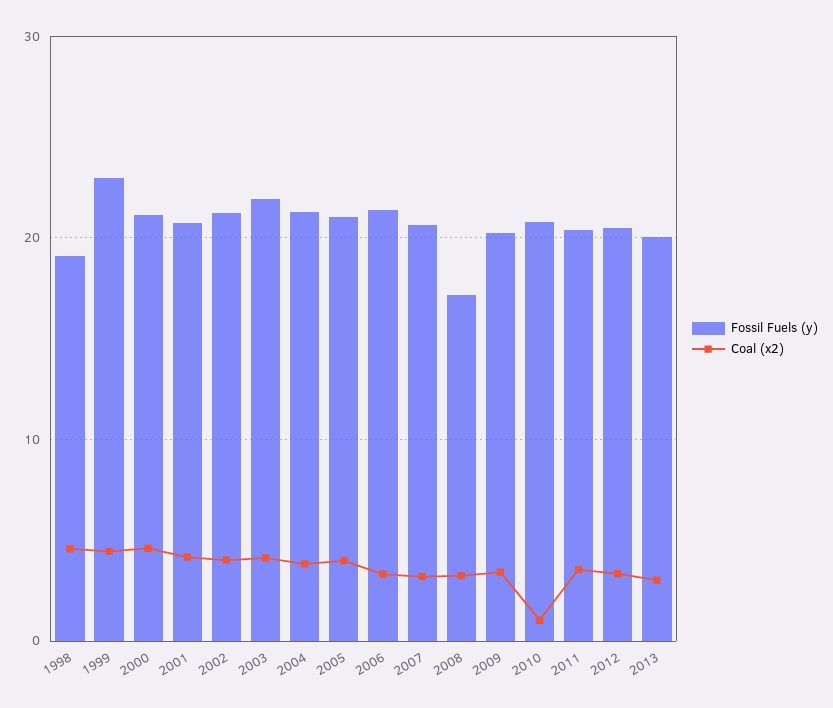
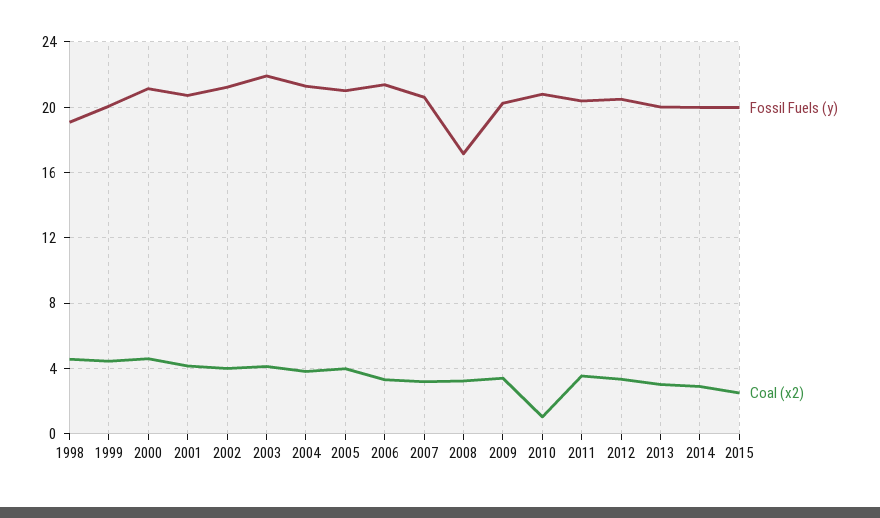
Fossil Fuels (y), 1999: 23 -> 20
Fossil Fuels (y), 2014: none -> 20
Coal (x2), 2014: none -> 3
Fossil Fuels (y), 2015: none -> 20
Coal (x2), 2015: none -> 2.5

